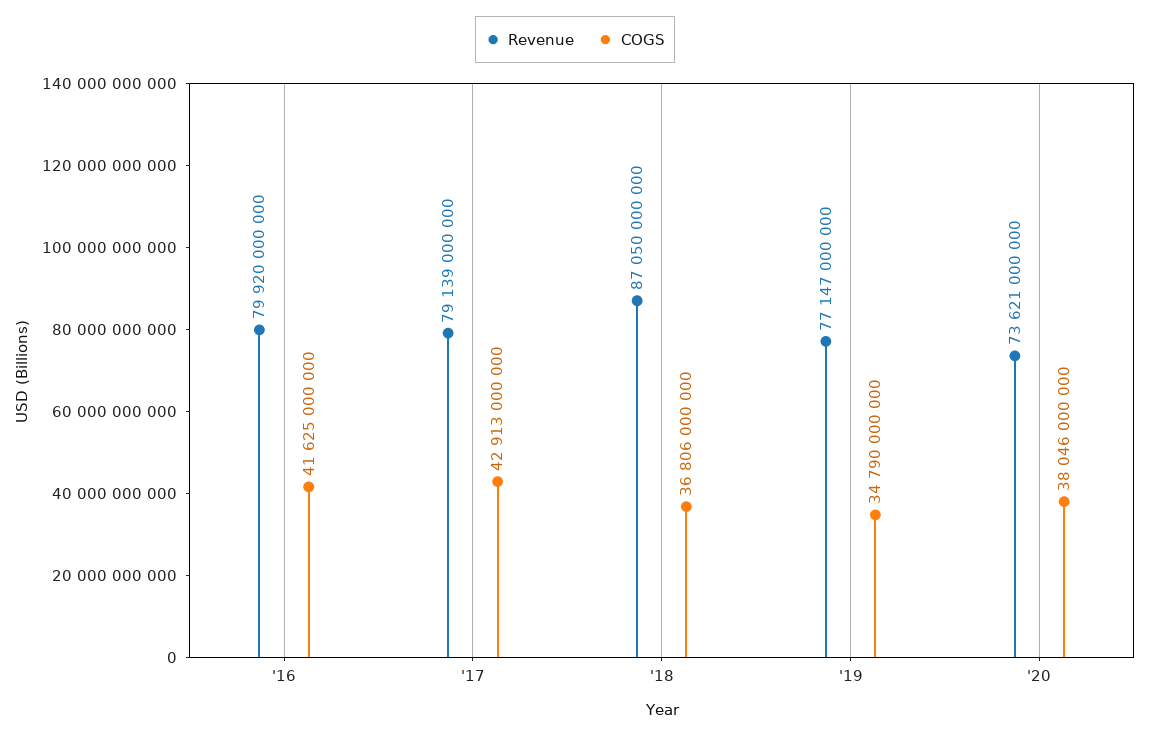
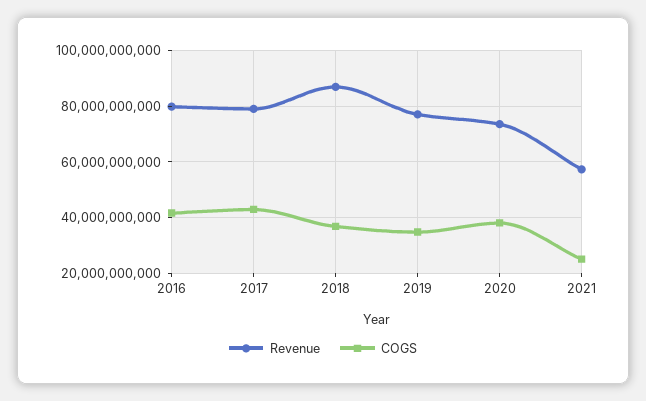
Revenue, 2021: none -> 57500000000
COGS, 2021: none -> 25000000000

